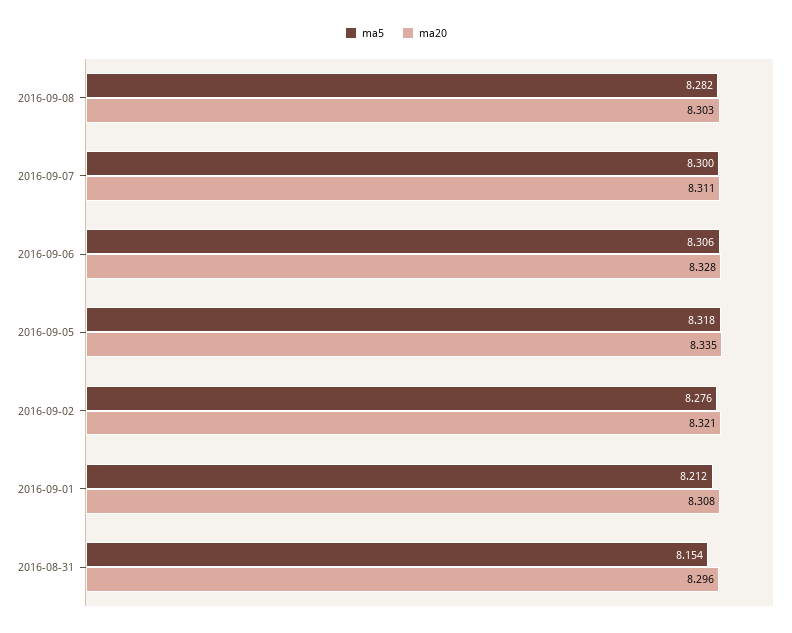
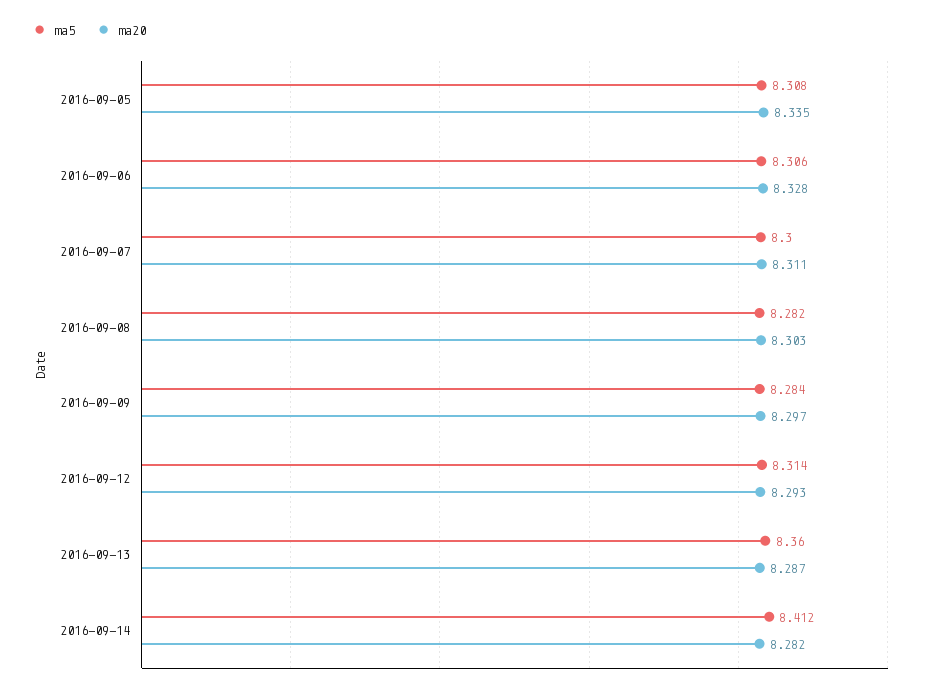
ma5, 2016-09-05: 8.318 -> 8.308
ma5, 2016-09-02: 8.276 -> none
ma20, 2016-09-02: 8.321 -> none
ma5, 2016-09-01: 8.212 -> none
ma20, 2016-09-01: 8.308 -> none
ma5, 2016-08-31: 8.154 -> none
ma20, 2016-08-31: 8.296 -> none
ma5, 2016-09-09: none -> 8.284
ma20, 2016-09-09: none -> 8.297
ma5, 2016-09-12: none -> 8.314
ma20, 2016-09-12: none -> 8.293
ma5, 2016-09-13: none -> 8.36
ma20, 2016-09-13: none -> 8.287
ma5, 2016-09-14: none -> 8.412
ma20, 2016-09-14: none -> 8.282

